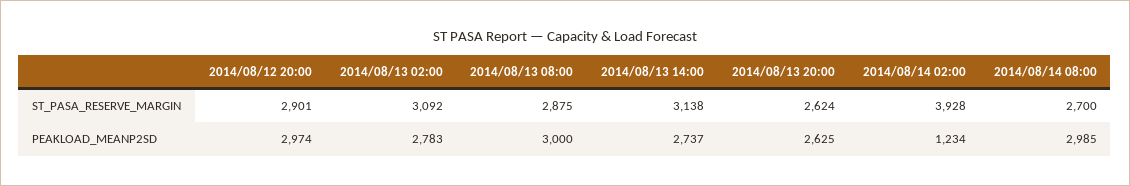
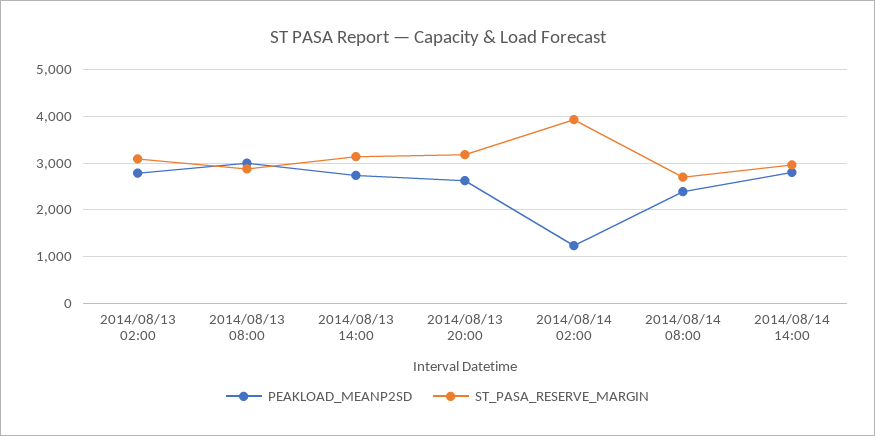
ST_PASA_RESERVE_MARGIN, 2014/08/12 20:00: 2901 -> none
ST_PASA_RESERVE_MARGIN, 2014/08/13 20:00: 2624 -> 3200
PEAKLOAD_MEANP2SD, 2014/08/12 20:00: 2974 -> none
PEAKLOAD_MEANP2SD, 2014/08/14 08:00: 2985 -> 2400
PEAKLOAD_MEANP2SD, 2014/08/14 14:00: none -> 2800
ST_PASA_RESERVE_MARGIN, 2014/08/14 14:00: none -> 3000

